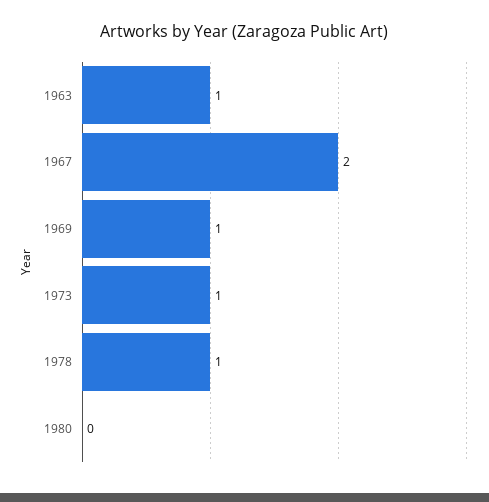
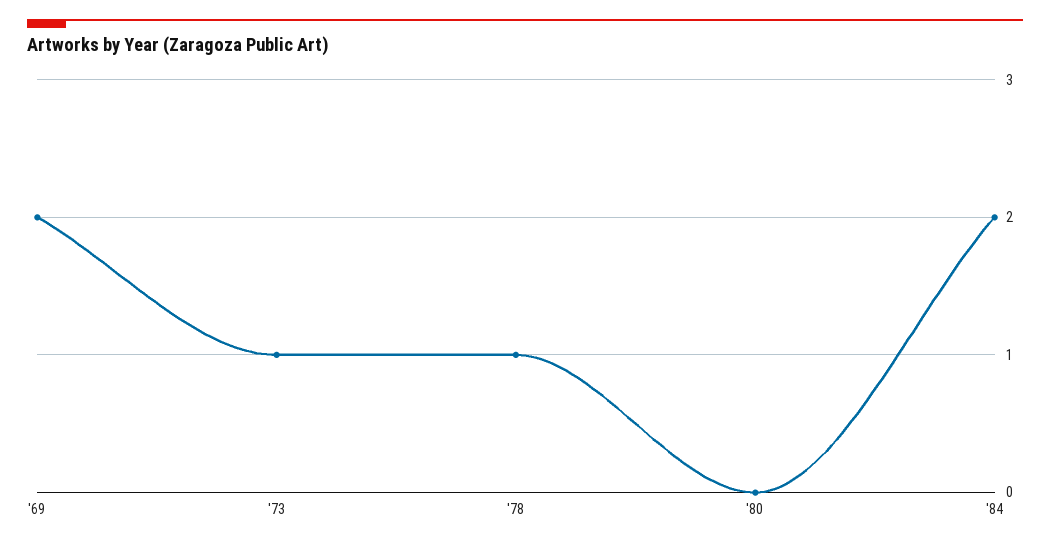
1963: 1 -> none
1967: 2 -> none
1969: 1 -> 2
'84: none -> 2

